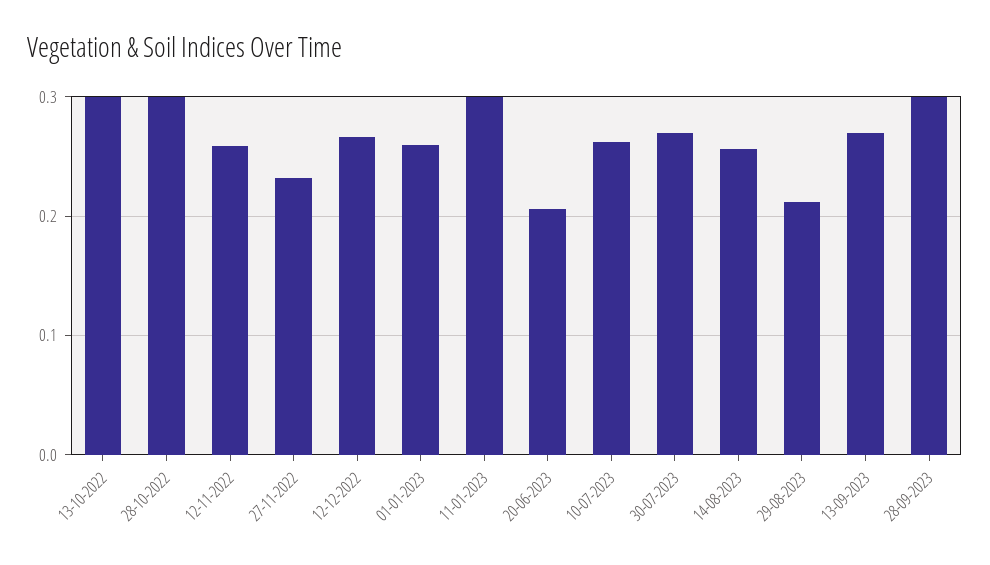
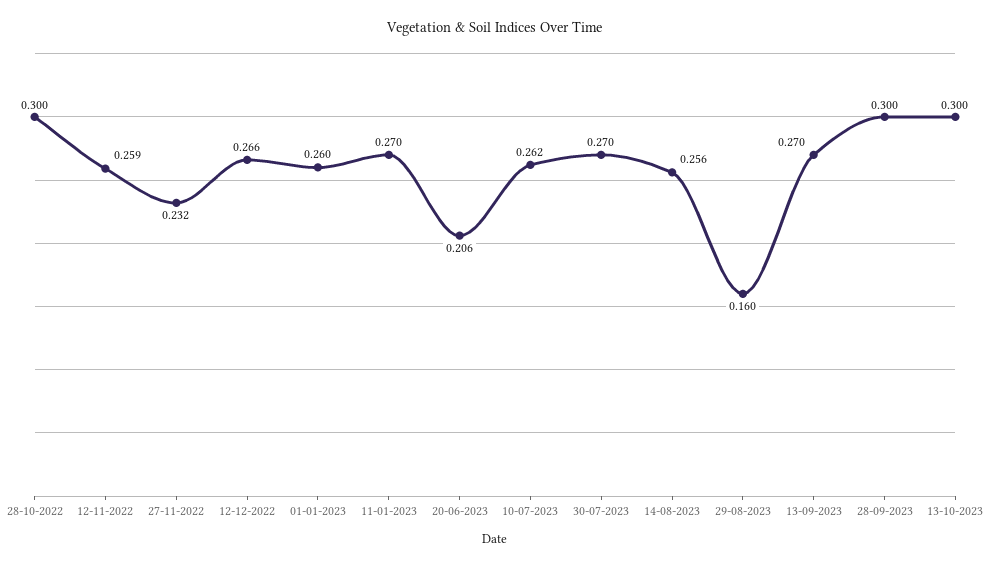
13-10-2022: 0.3 -> none
11-01-2023: 0.3 -> 0.27
29-08-2023: 0.21 -> 0.16
13-10-2023: none -> 0.3

